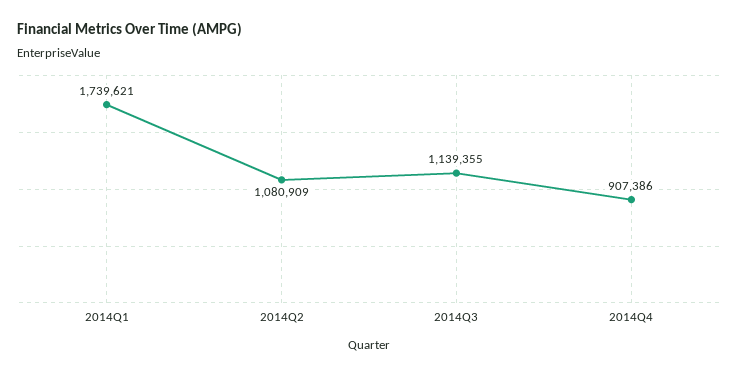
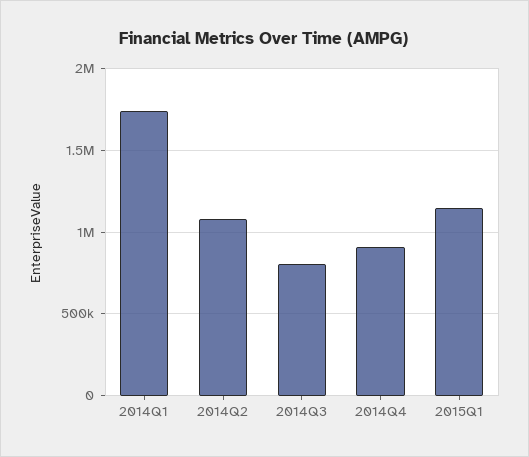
2014Q3: 1139355 -> 800000
2015Q1: none -> 1150000

